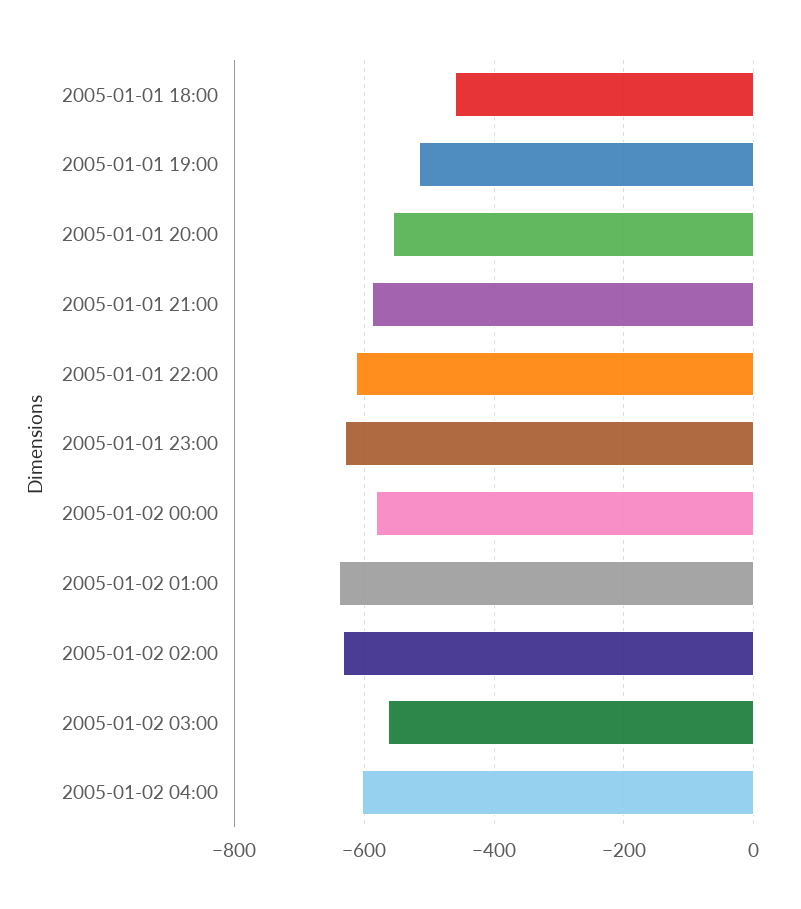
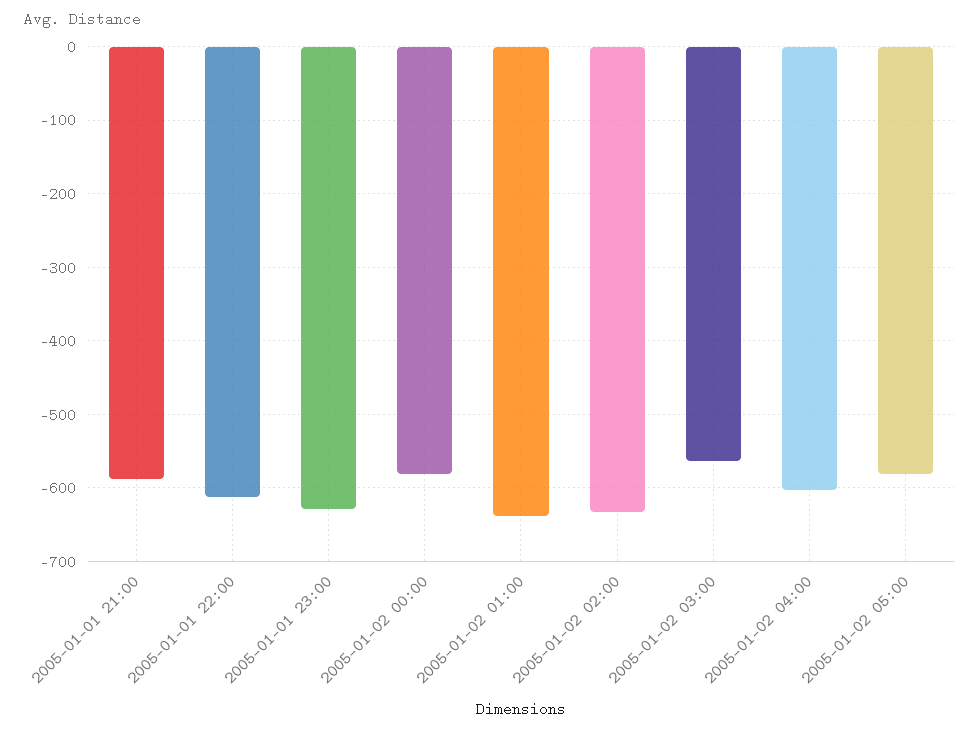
2005-01-01 18:00: -460 -> none
2005-01-01 19:00: -520 -> none
2005-01-01 20:00: -560 -> none
2005-01-02 05:00: none -> -580

